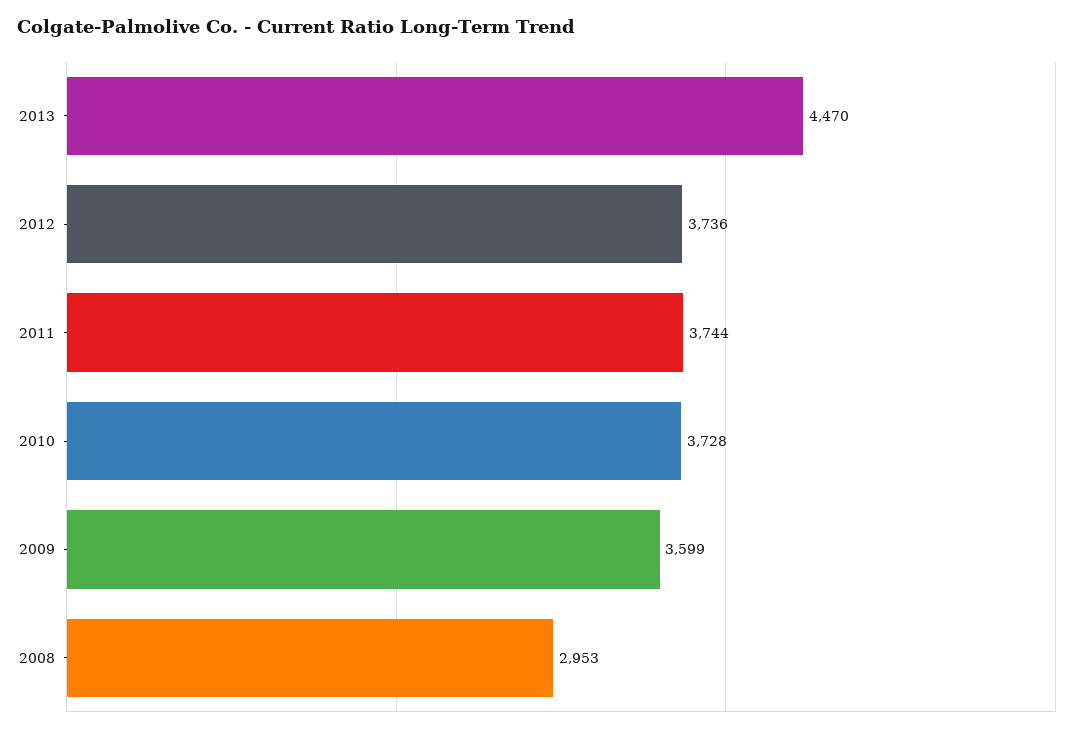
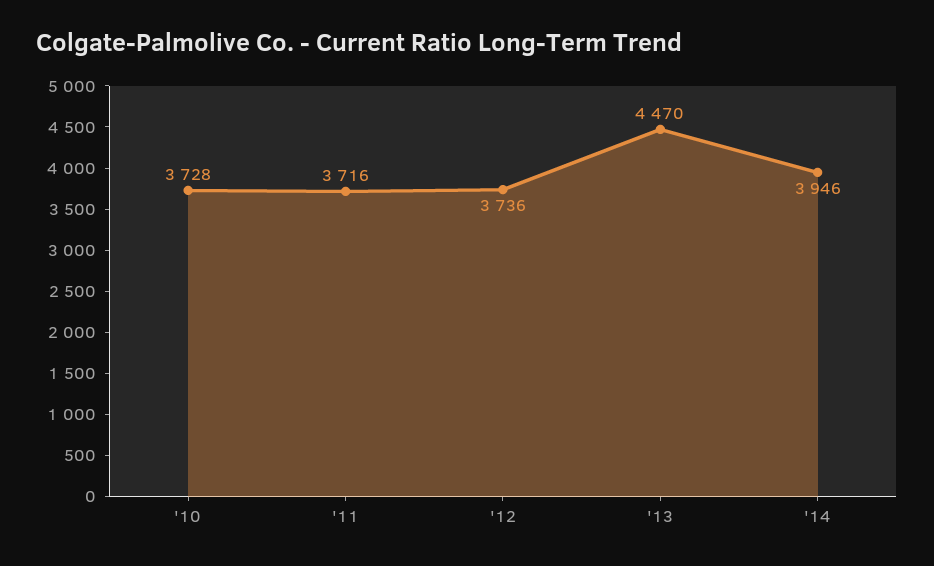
2011: 3744 -> 3716
2009: 3599 -> none
2008: 2953 -> none
'14: none -> 3946

